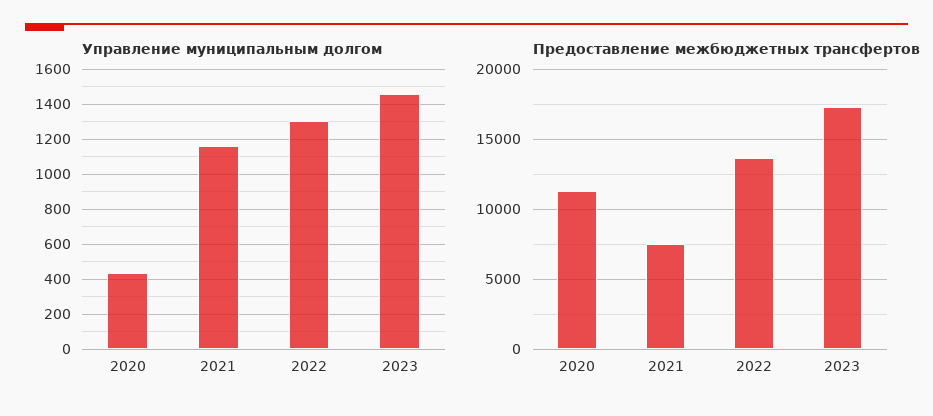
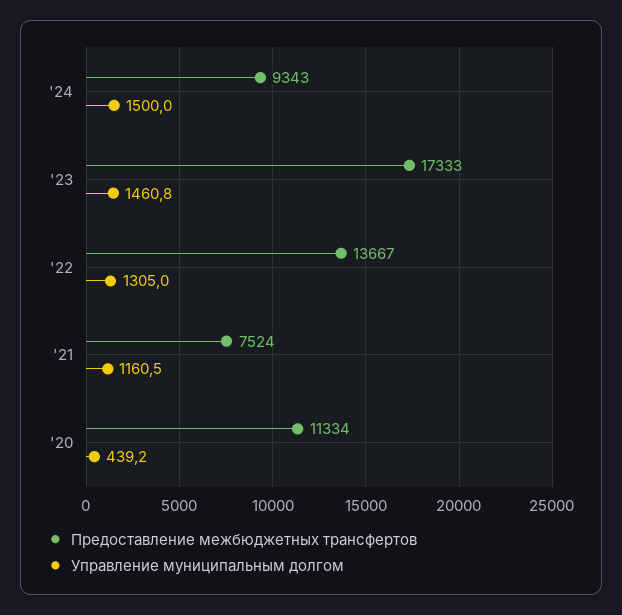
Предоставление межбюджетных трансфертов, '24: none -> 9343
Управление муниципальным долгом, '24: none -> 1500

